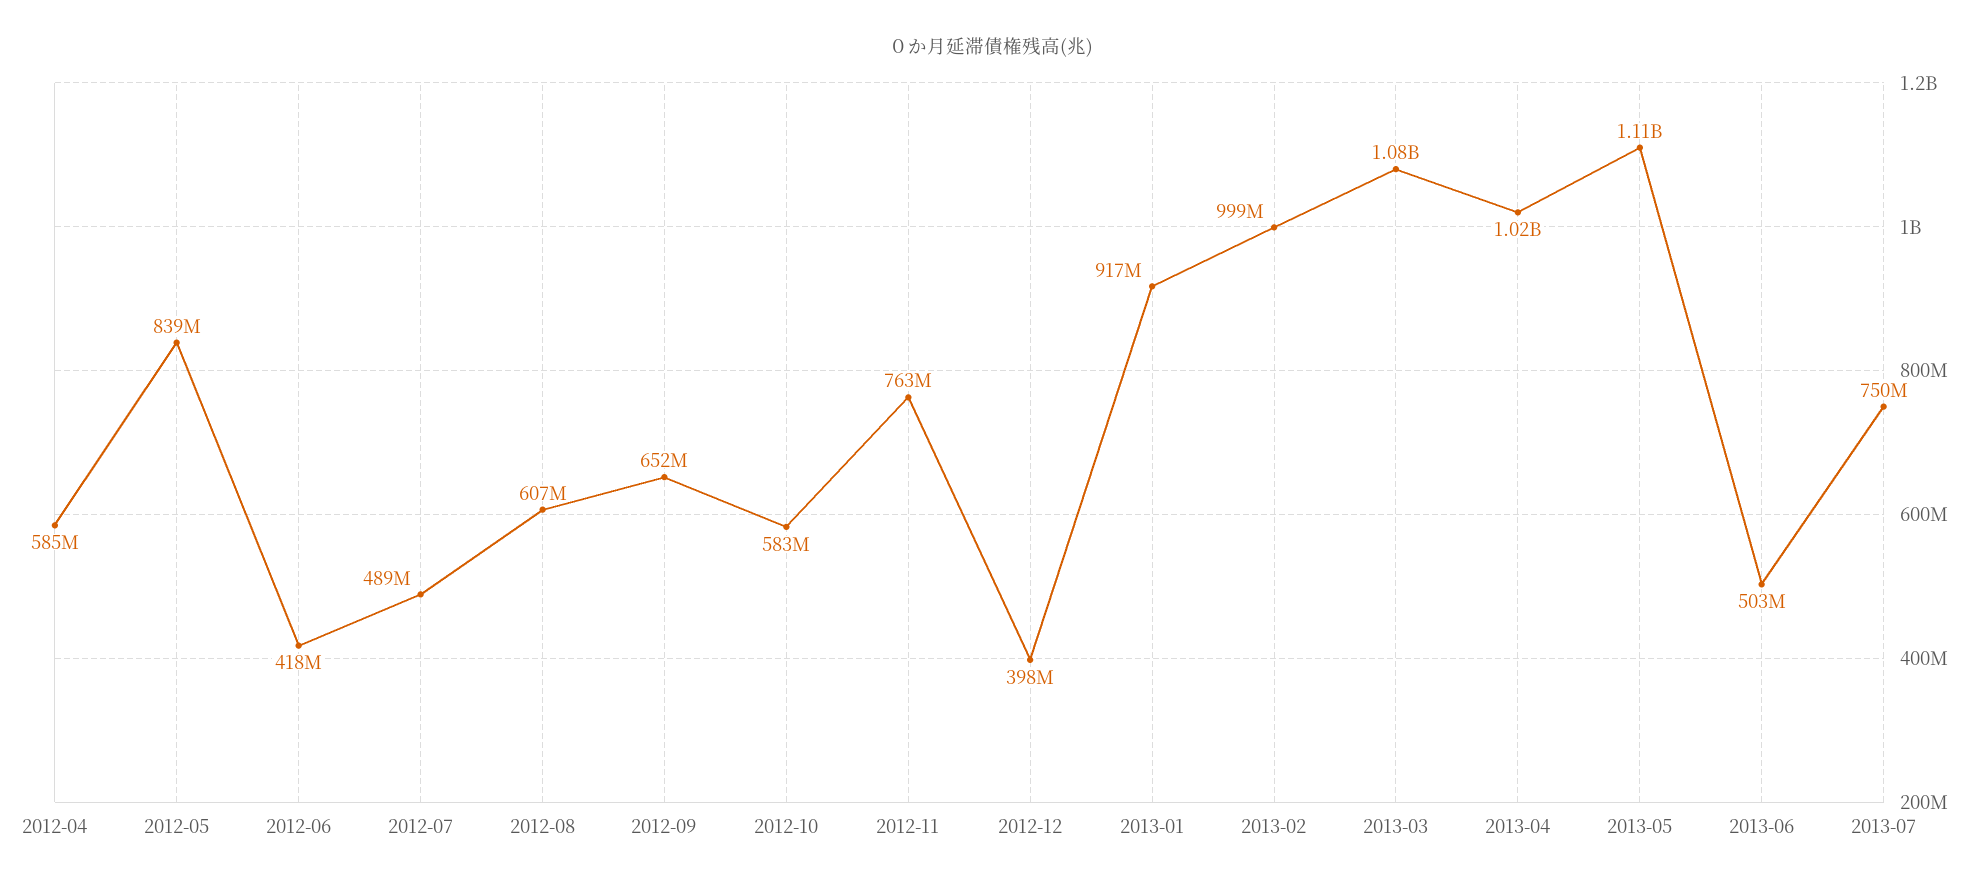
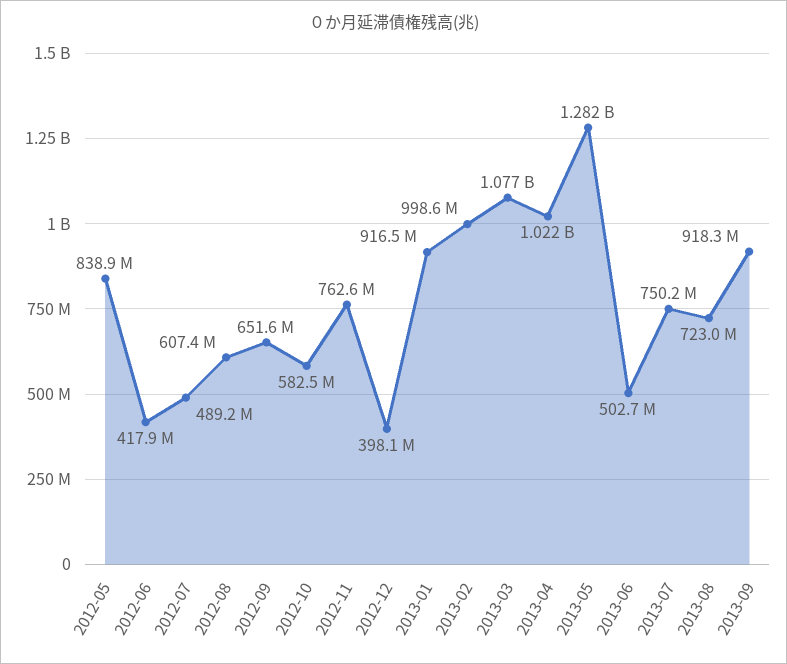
2012-04: 585000000 -> none
2013-05: 1110000000 -> 1282000000
2013-08: none -> 723000000
2013-09: none -> 918300000

